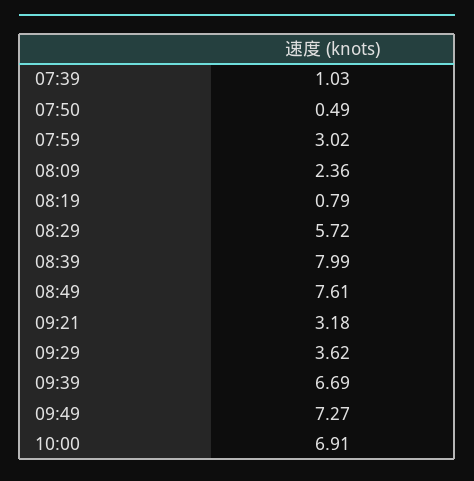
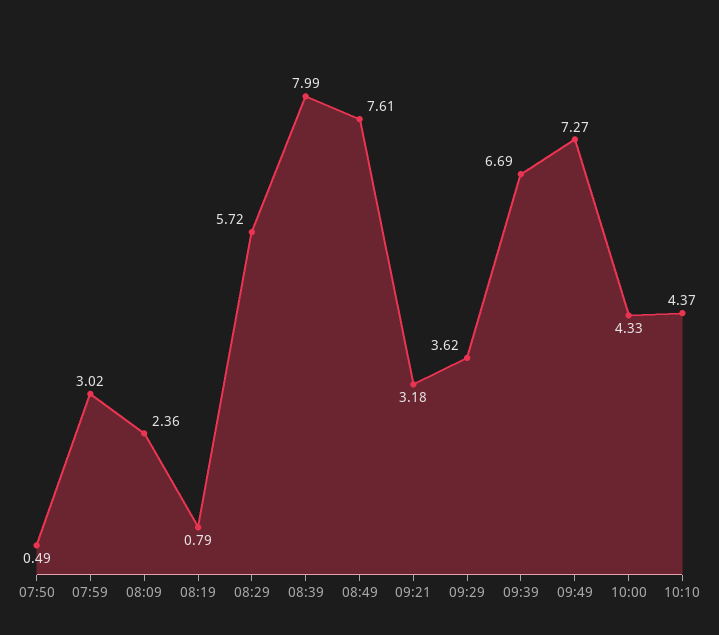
07:39: 1.03 -> none
10:00: 6.91 -> 4.33
10:10: none -> 4.37

